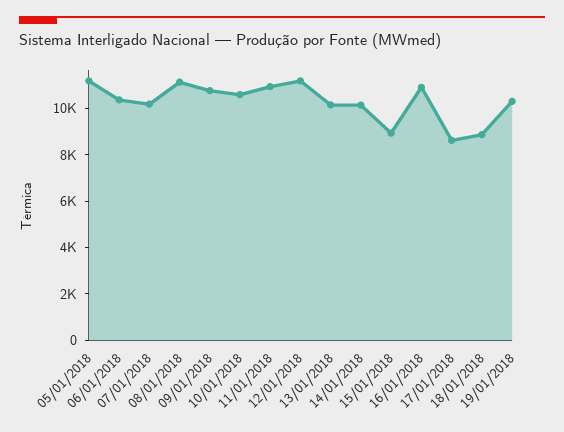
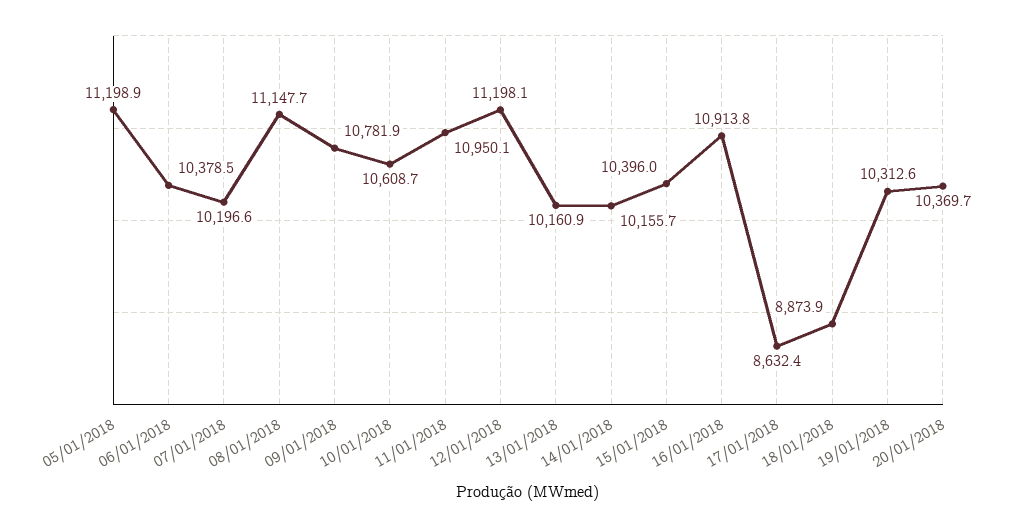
15/01/2018: 9000 -> 10396
20/01/2018: none -> 10369.7

